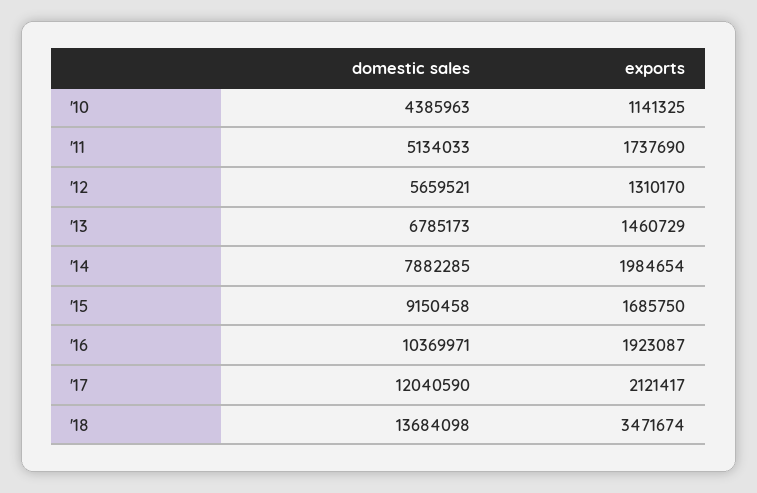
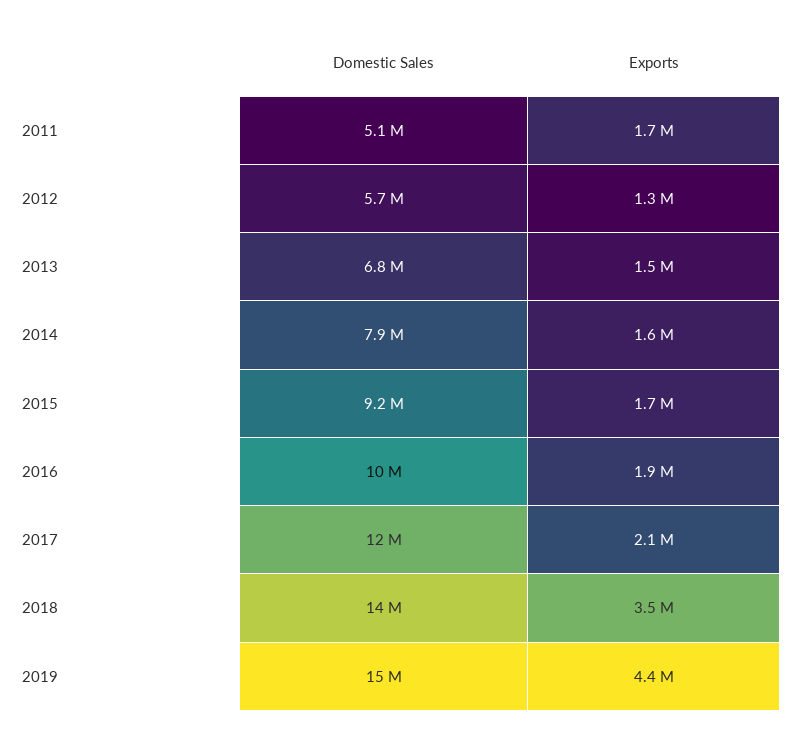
domestic sales, '10: 4385963 -> none
exports, '10: 1141325 -> none
exports, '14: 1984654 -> 1600000
domestic sales, 2019: none -> 15000000
exports, 2019: none -> 4400000

